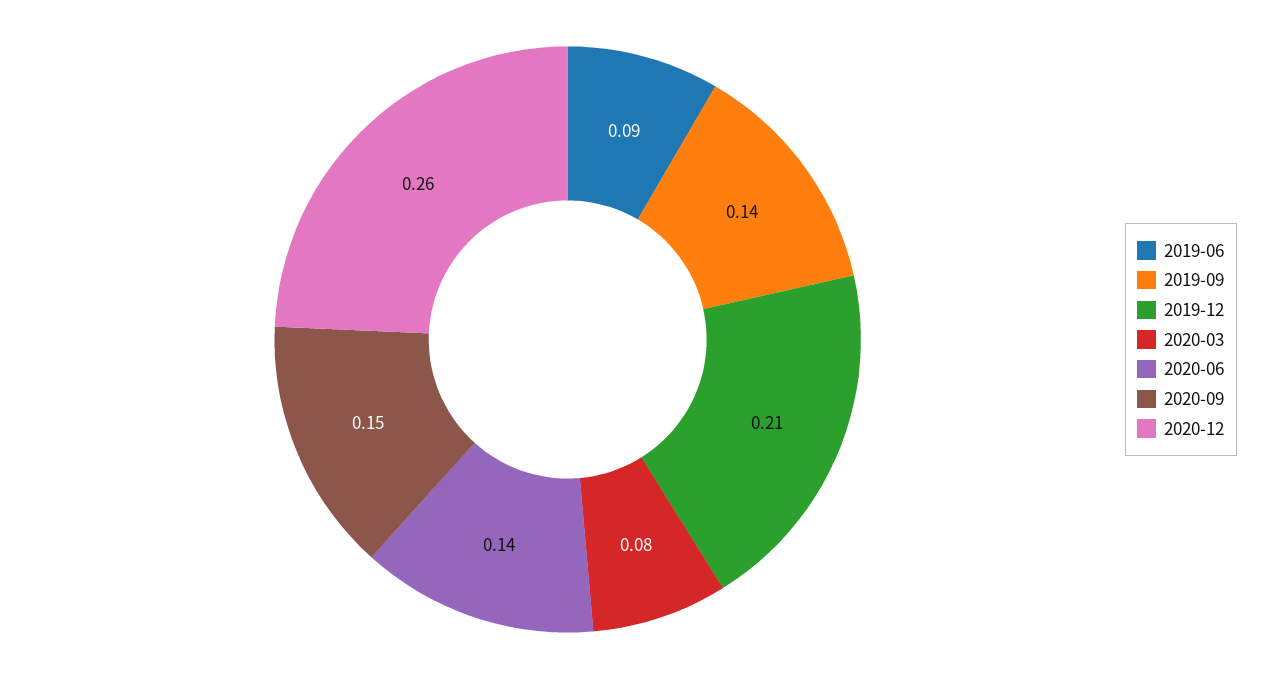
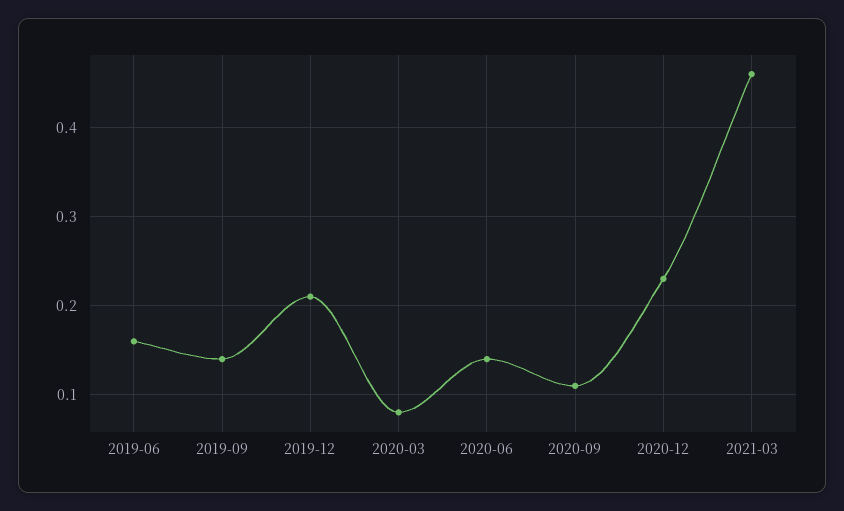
2019-06: 0.09 -> 0.16
2020-09: 0.15 -> 0.11
2020-12: 0.26 -> 0.23
2021-03: none -> 0.46

